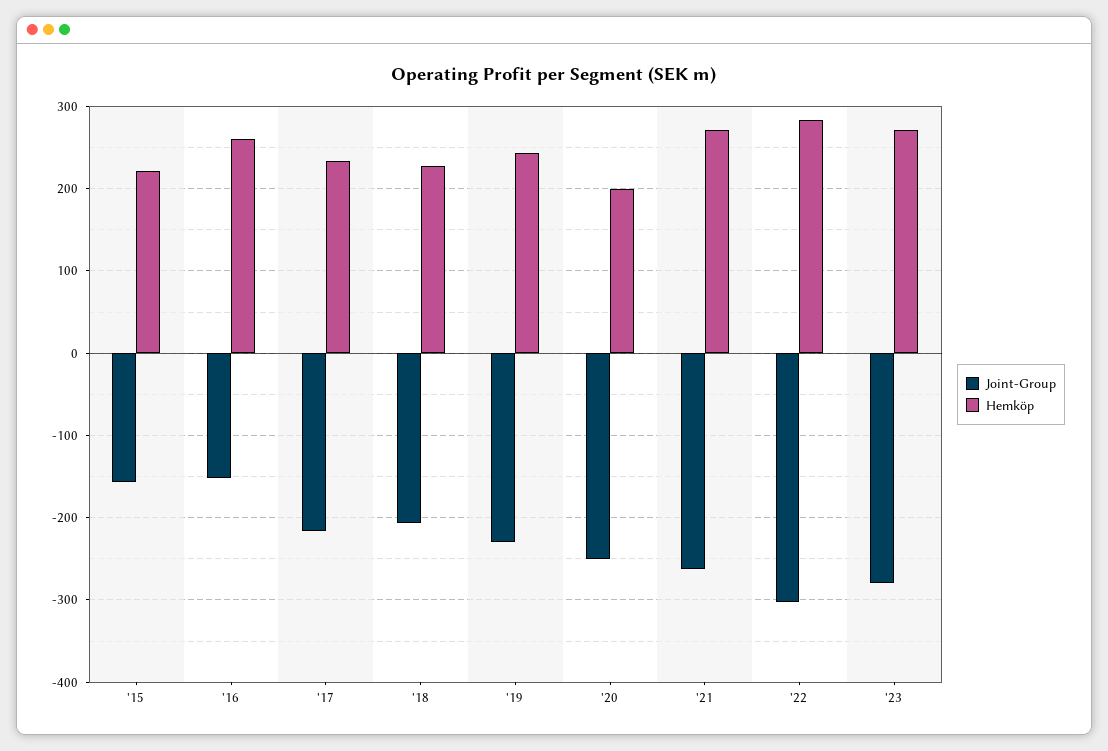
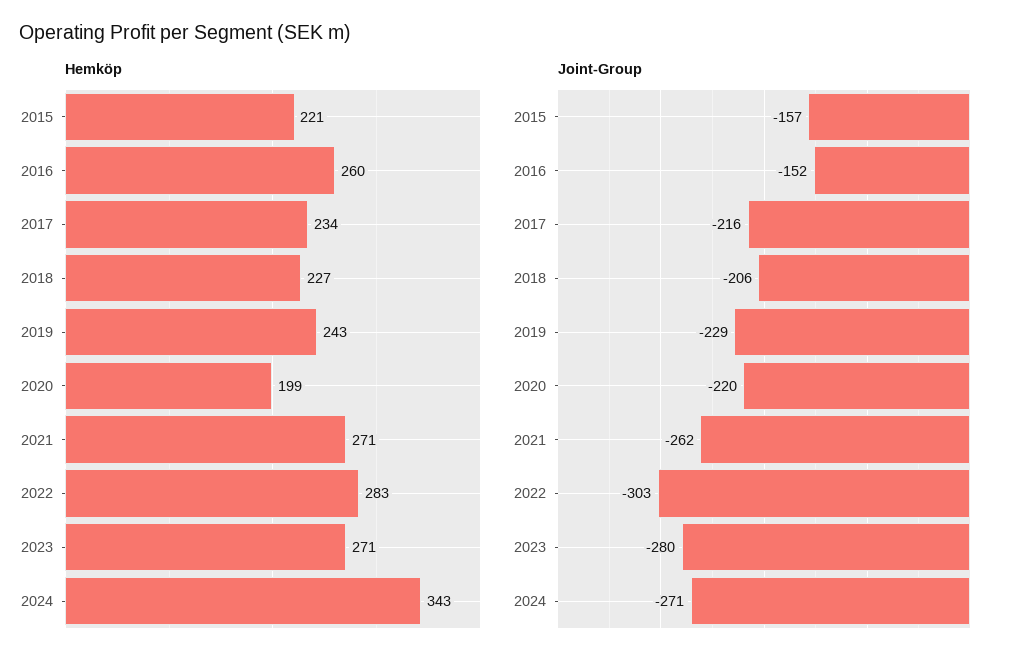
Joint-Group, '20: -250 -> -220
Hemköp, 2024: none -> 343
Joint-Group, 2024: none -> -271

